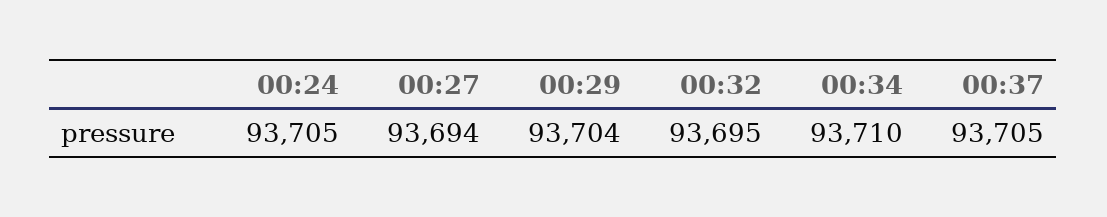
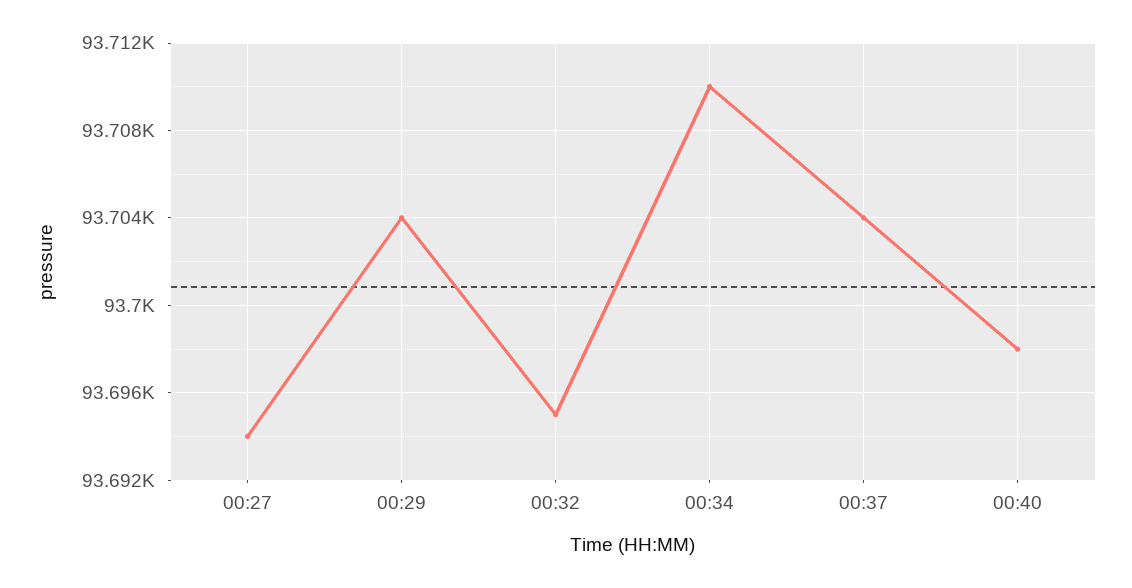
00:24: 93705 -> none
00:37: 93705 -> 93704
00:40: none -> 93698

